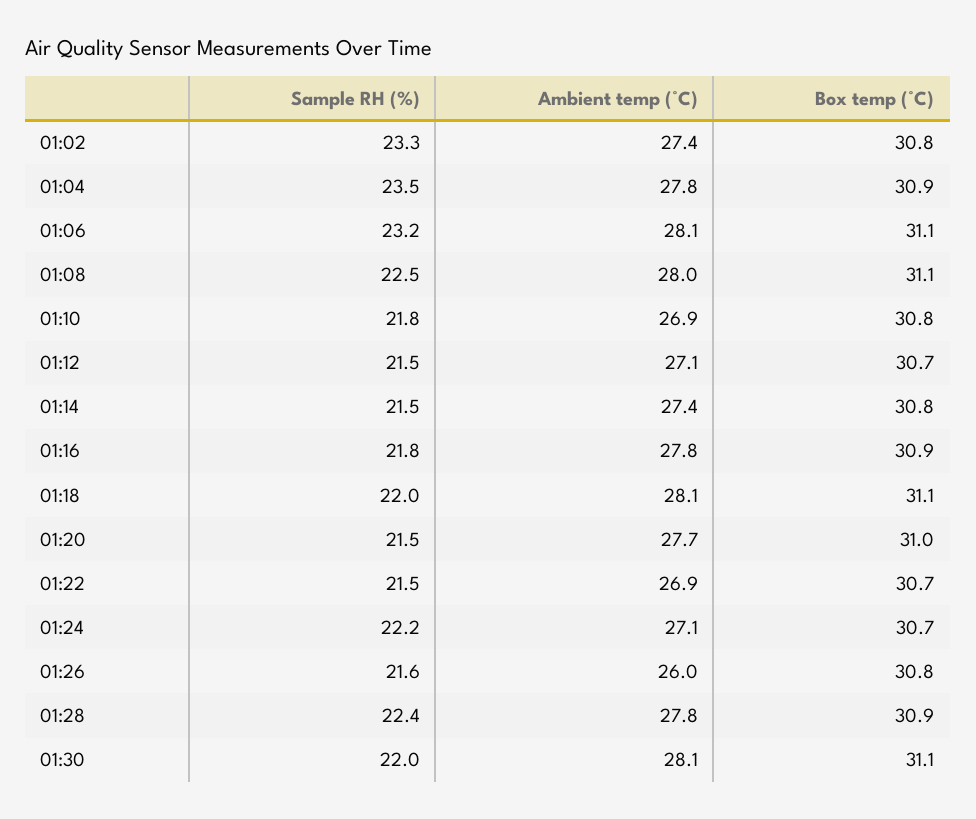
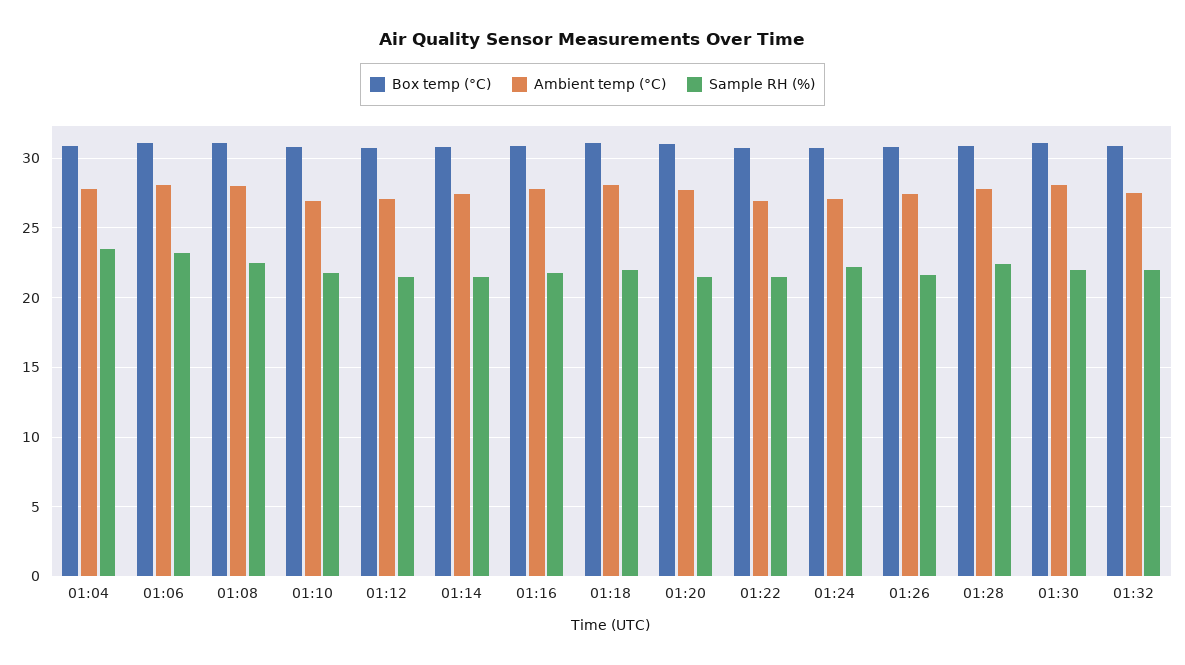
Sample RH (%), 01:02: 23.3 -> none
Ambient temp (°C), 01:02: 27.4 -> none
Box temp (°C), 01:02: 30.8 -> none
Ambient temp (°C), 01:26: 26 -> 27.5
Box temp (°C), 01:32: none -> 31
Ambient temp (°C), 01:32: none -> 27.5
Sample RH (%), 01:32: none -> 22

